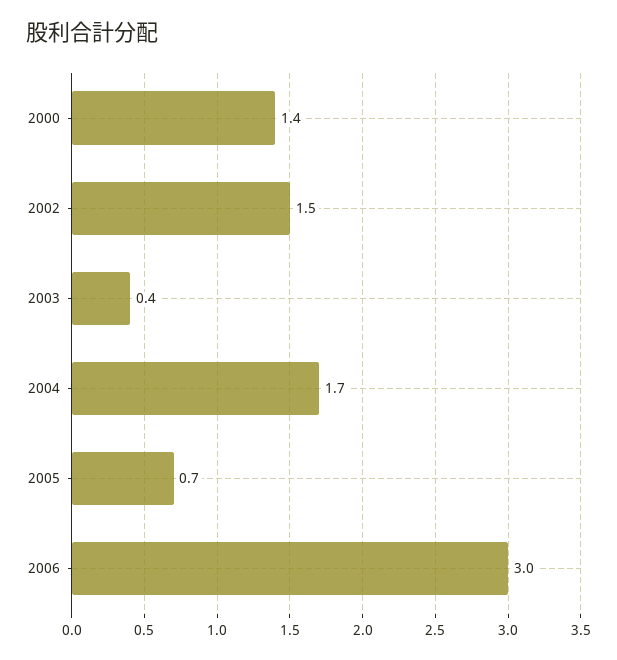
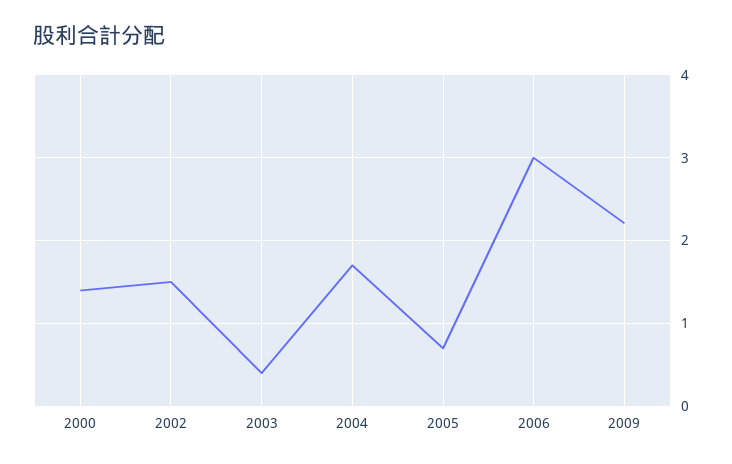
2009: none -> 2.2

